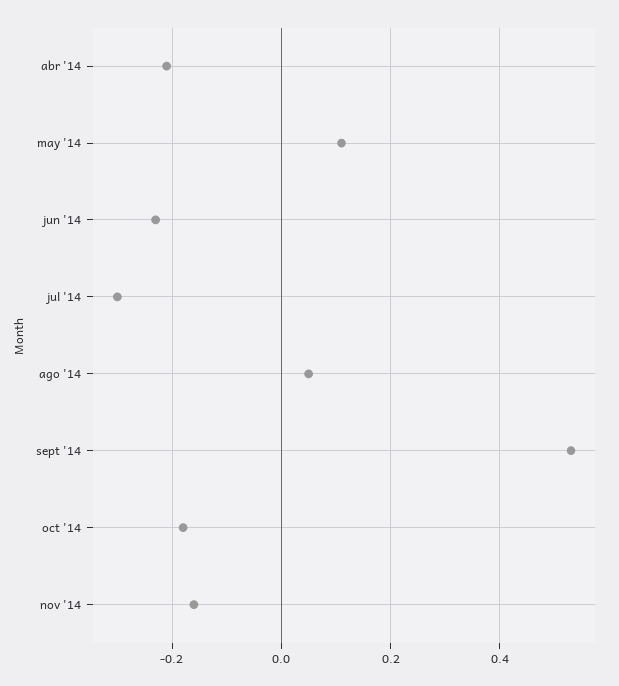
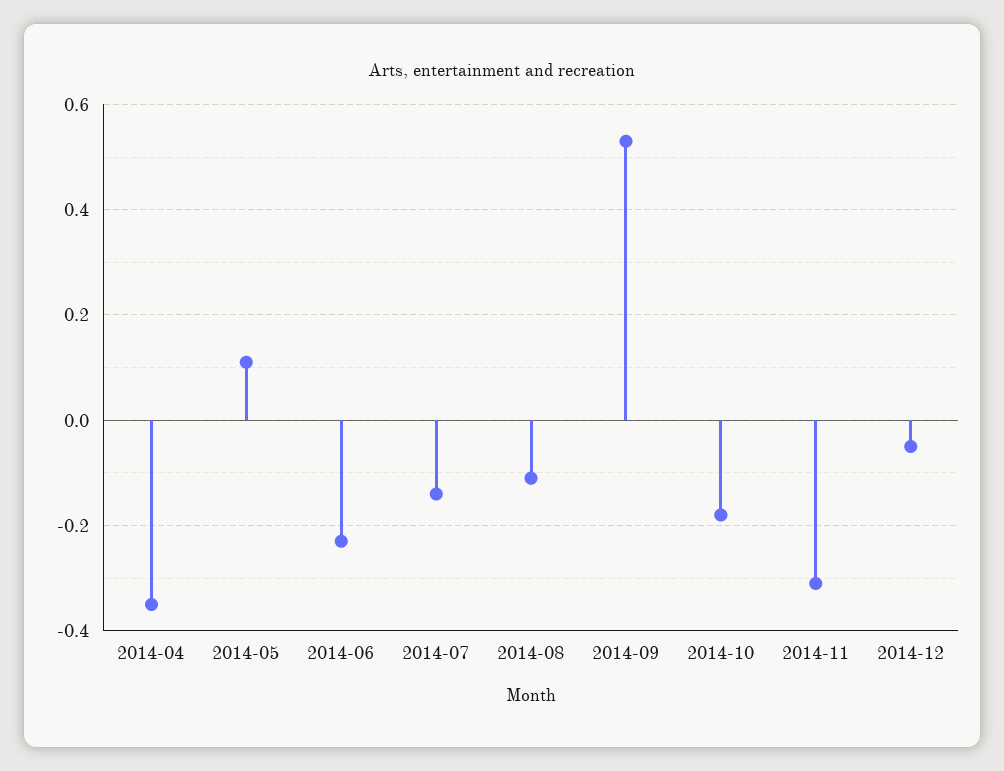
abr '14: -0.2 -> -0.35
jul '14: -0.3 -> -0.15
ago '14: 0.05 -> -0.1
nov '14: -0.15 -> -0.3
2014-12: none -> -0.05

